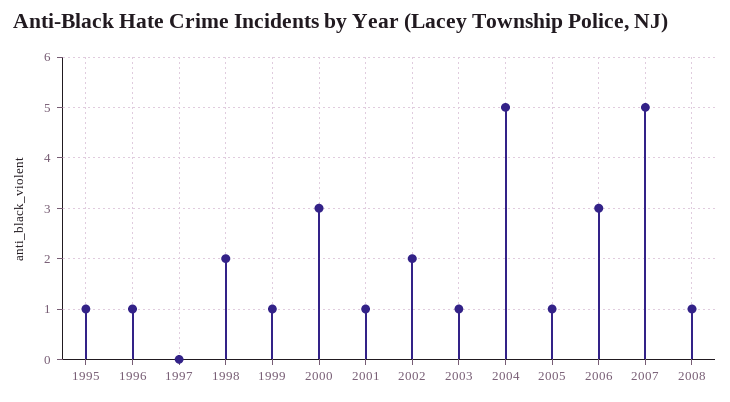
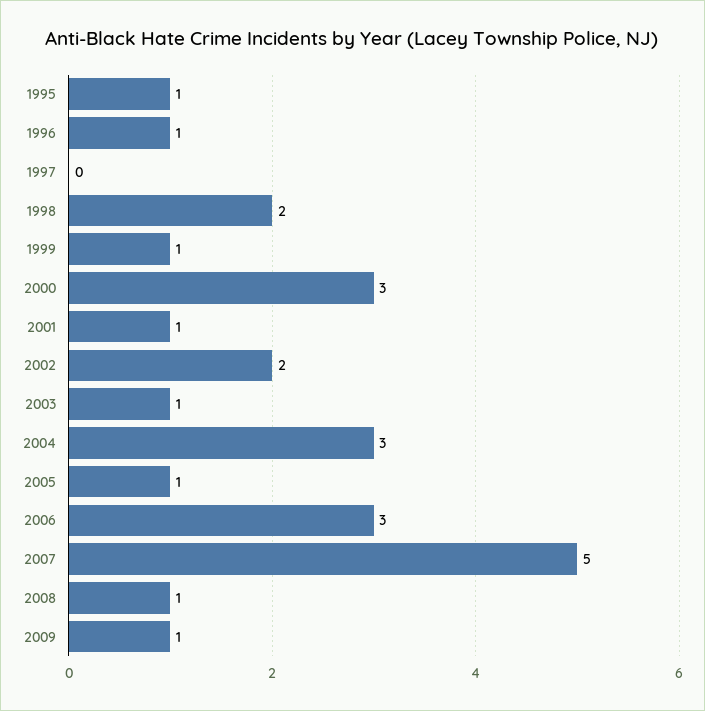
2004: 5 -> 3
2009: none -> 1

